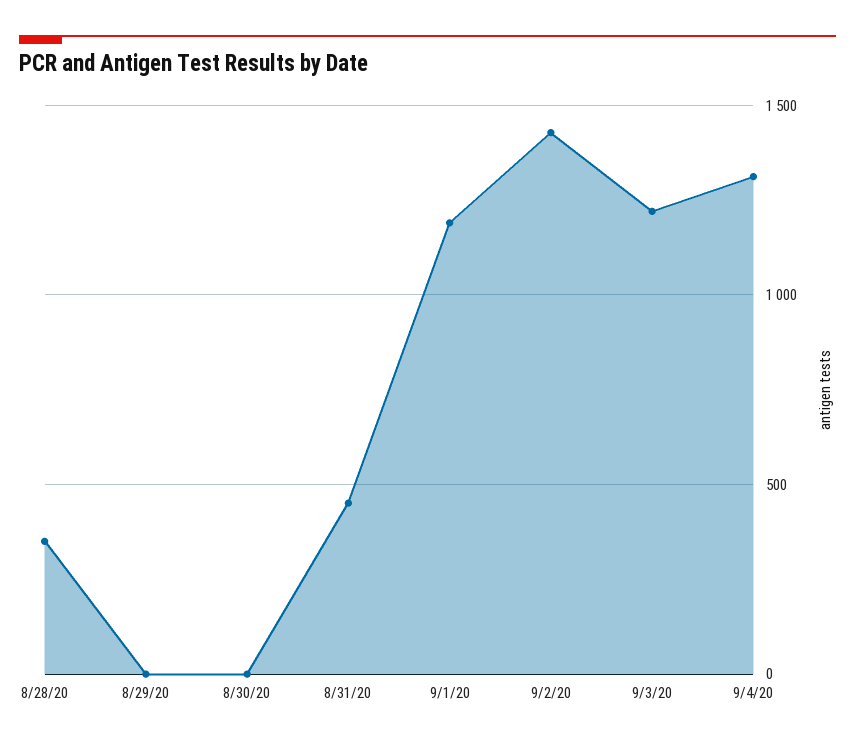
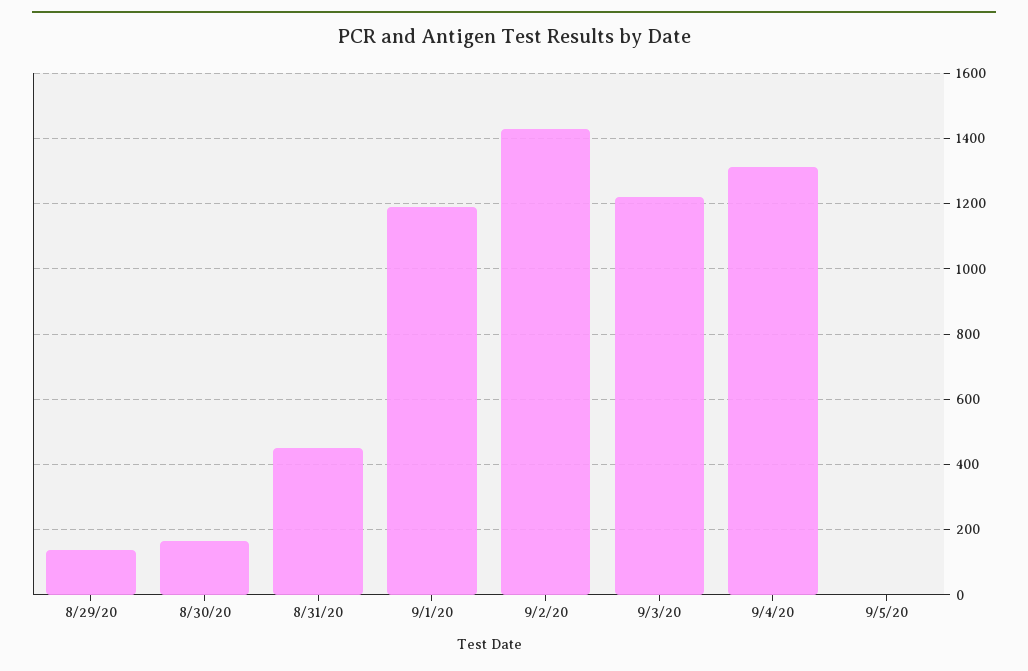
8/28/20: 350 -> none
8/29/20: 0 -> 140
8/30/20: 0 -> 160
9/5/20: none -> 0

